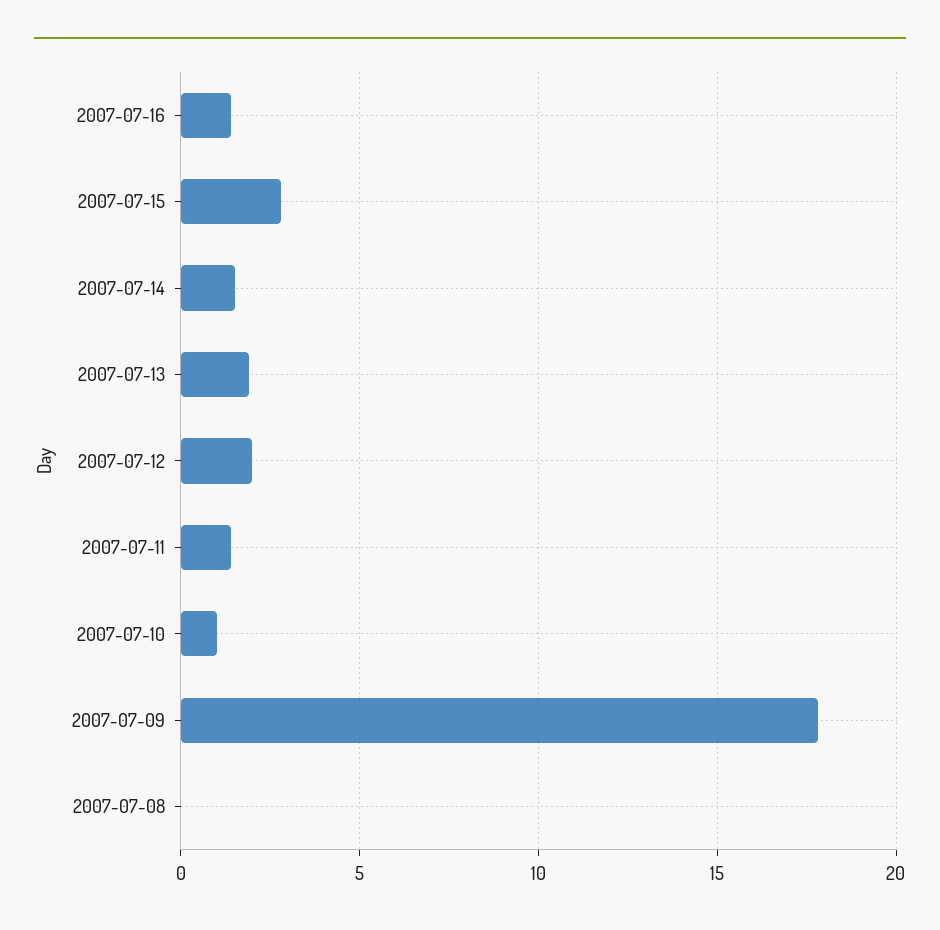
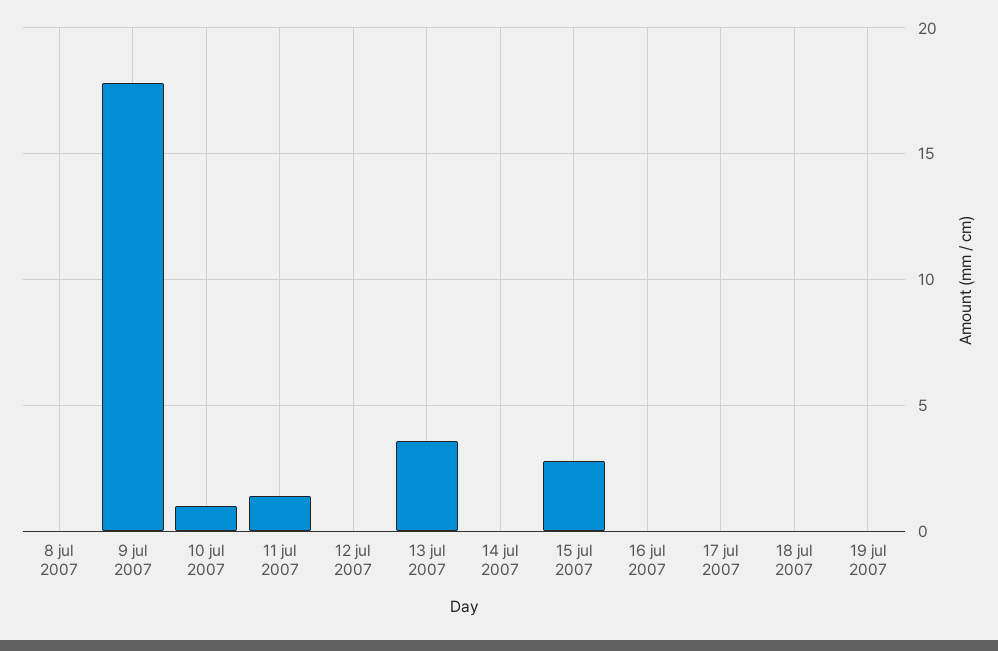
2007-07-16: 1.5 -> 0
2007-07-14: 1.5 -> 0
2007-07-13: 2 -> 3.5
2007-07-12: 2 -> 0
17 jul 2007: none -> 0
18 jul 2007: none -> 0
19 jul 2007: none -> 0

